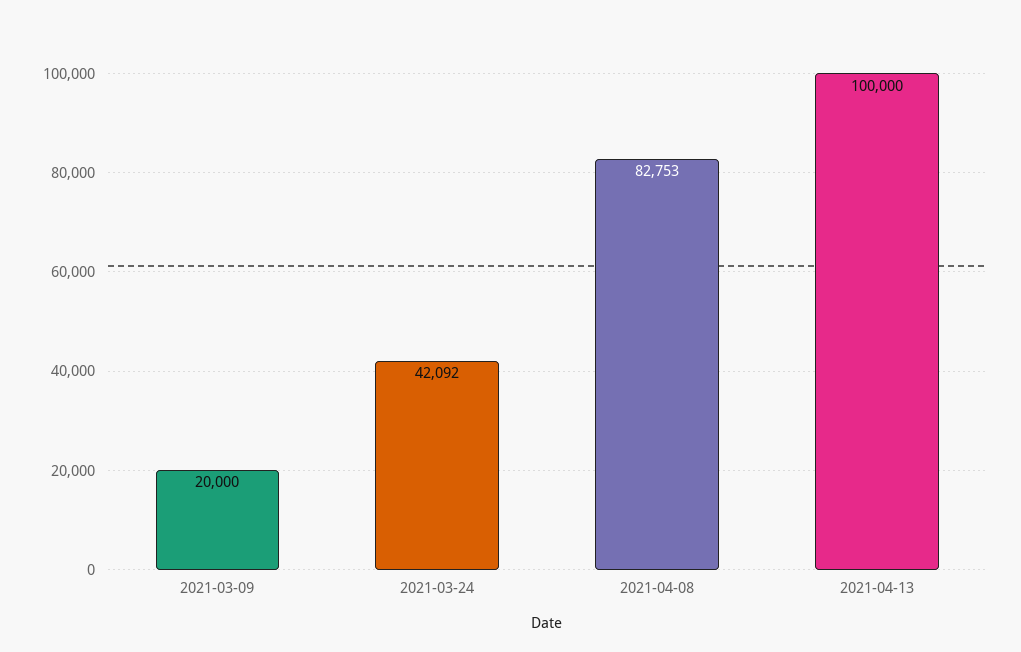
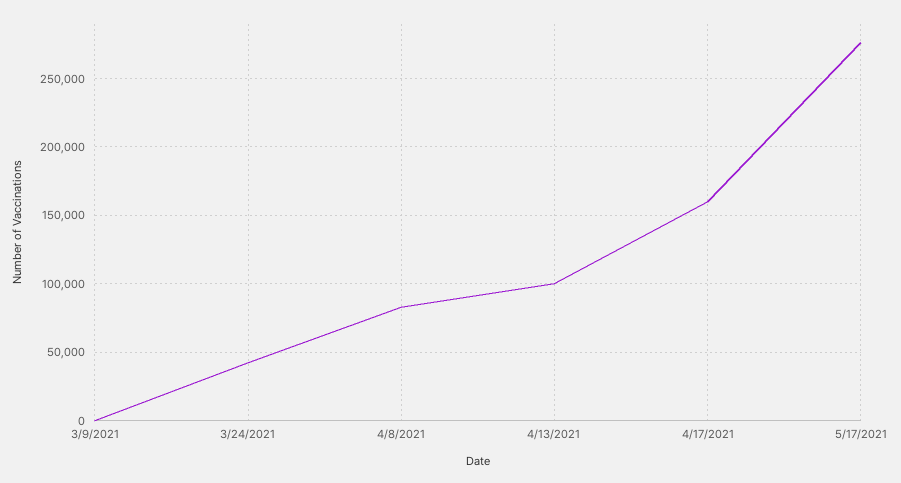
2021-03-09: 20000 -> 0
4/17/2021: none -> 160000
5/17/2021: none -> 275000

